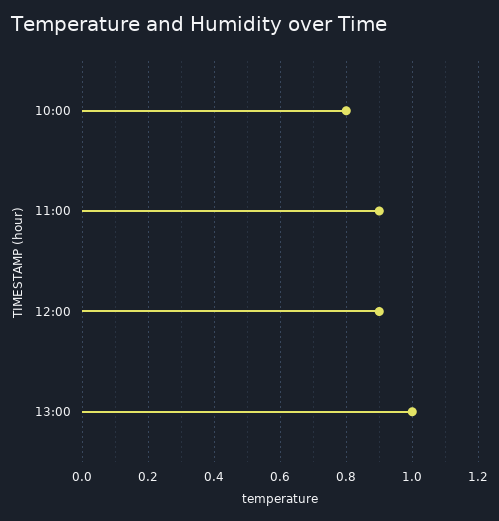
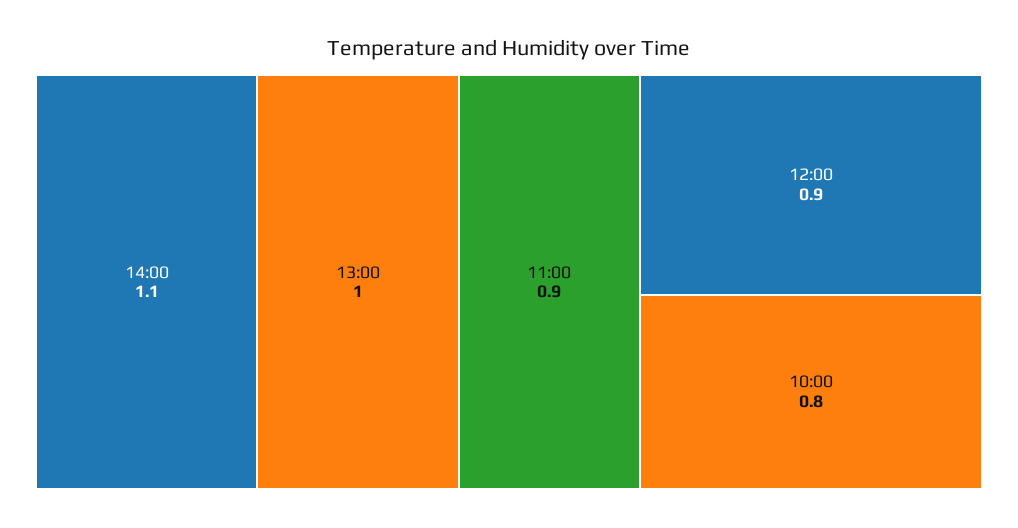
14:00: none -> 1.1

